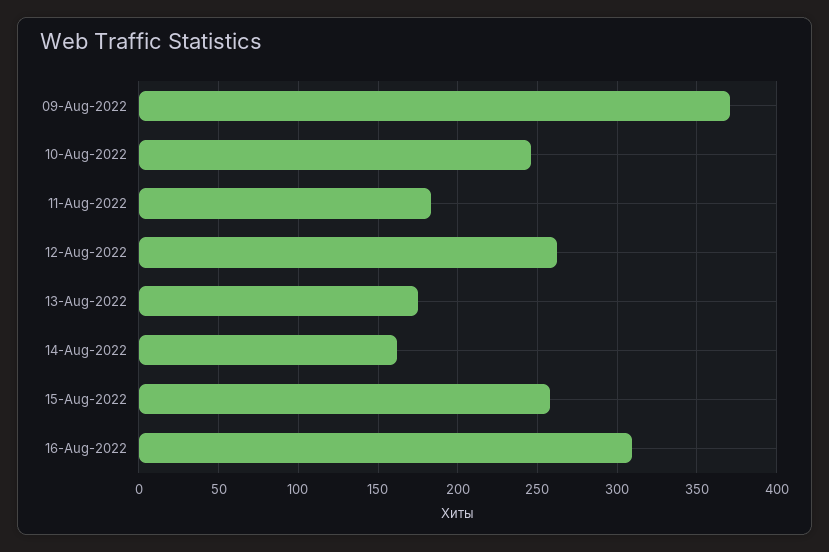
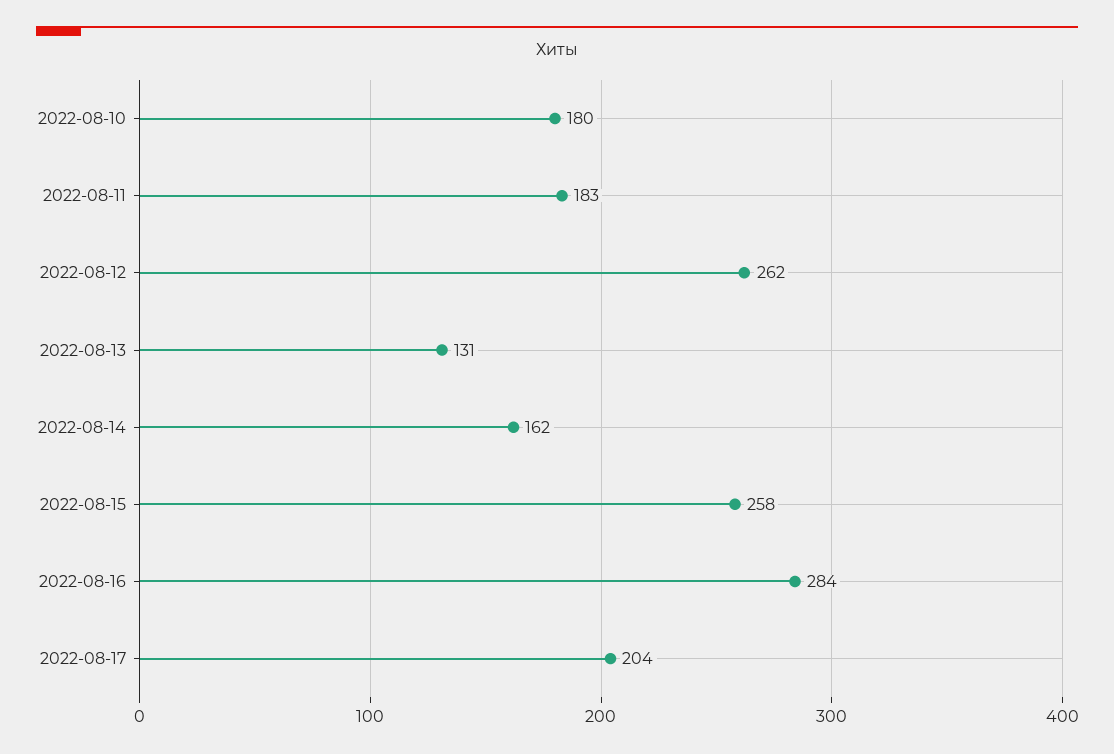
09-Aug-2022: 370 -> none
10-Aug-2022: 245 -> 180
13-Aug-2022: 175 -> 131
16-Aug-2022: 310 -> 284
2022-08-17: none -> 204

